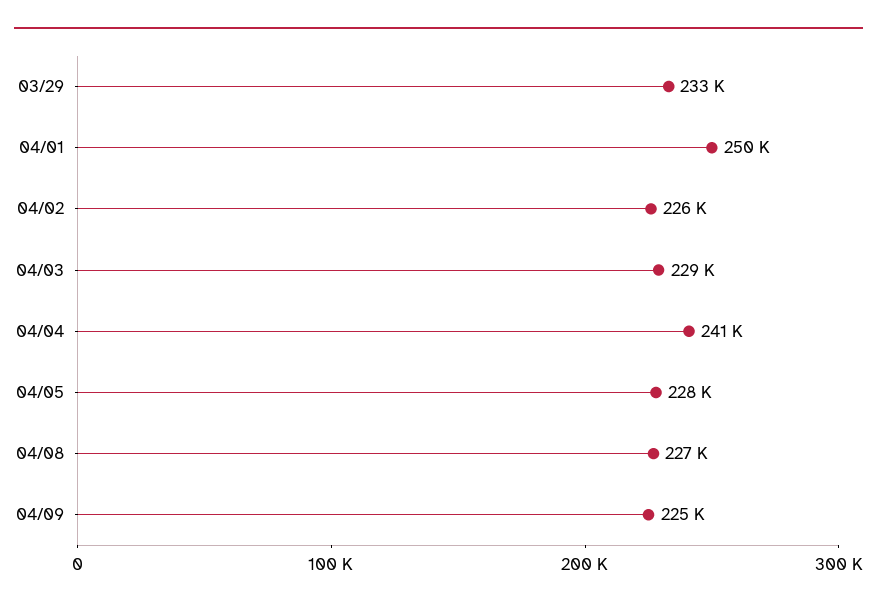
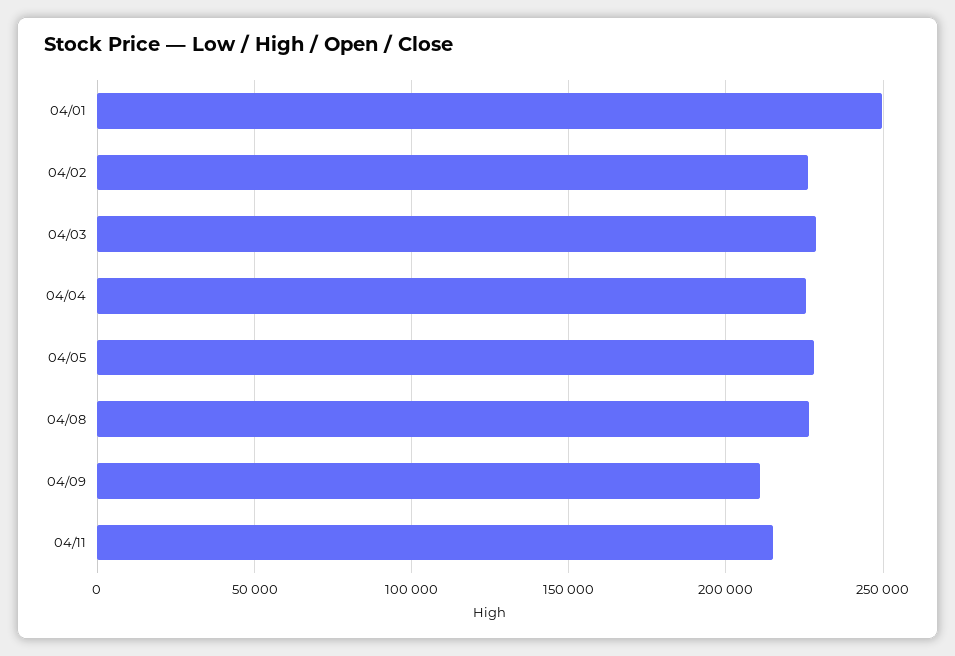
03/29: 233000 -> none
04/04: 241000 -> 225000
04/09: 225000 -> 210000
04/11: none -> 215000

